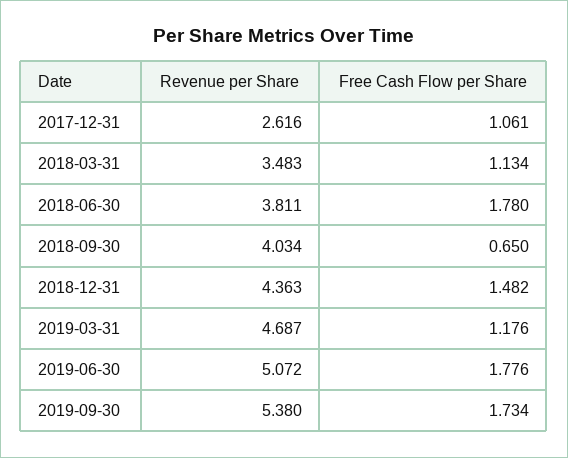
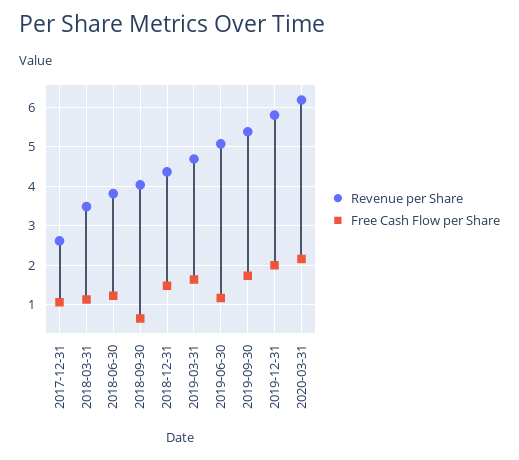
Free Cash Flow per Share, 2018-06-30: 1.78 -> 1.2
Free Cash Flow per Share, 2019-03-31: 1.176 -> 1.6
Free Cash Flow per Share, 2019-06-30: 1.776 -> 1.2
Revenue per Share, 2019-12-31: none -> 5.8
Free Cash Flow per Share, 2019-12-31: none -> 2
Revenue per Share, 2020-03-31: none -> 6.2
Free Cash Flow per Share, 2020-03-31: none -> 2.2

